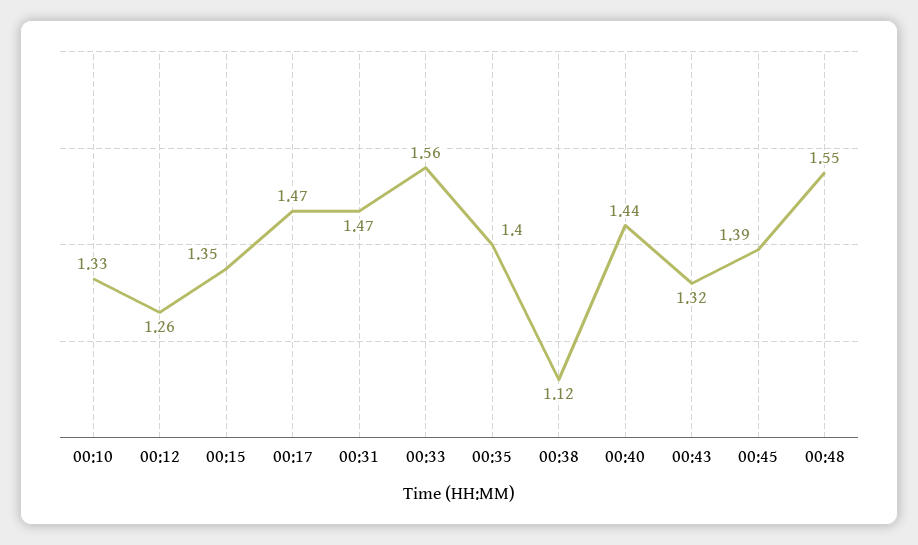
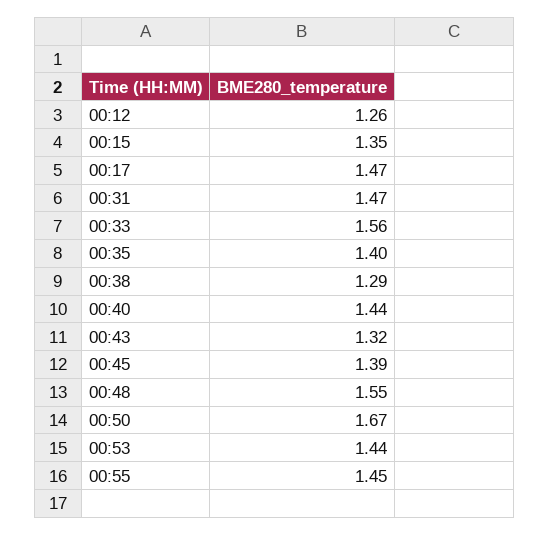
00:10: 1.33 -> none
00:38: 1.12 -> 1.29
00:50: none -> 1.67
00:53: none -> 1.44
00:55: none -> 1.45

